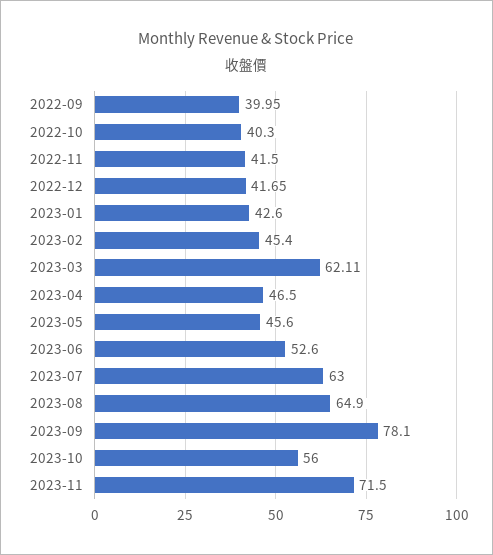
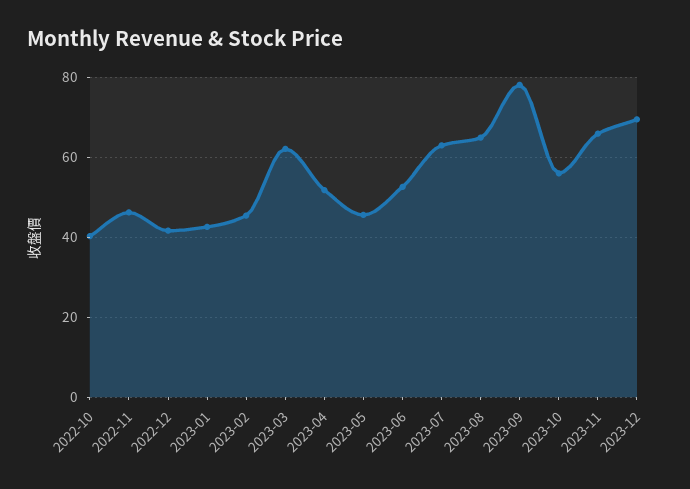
2022-09: 39.95 -> none
2022-11: 41.5 -> 46
2023-04: 46.5 -> 52
2023-11: 71.5 -> 66
2023-12: none -> 70

